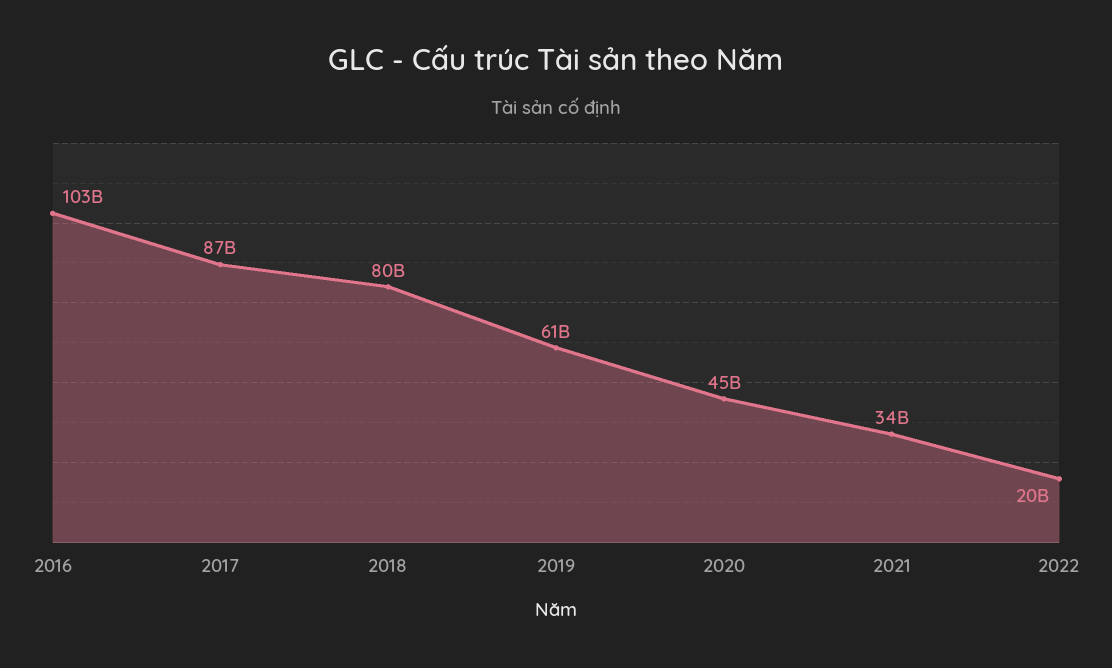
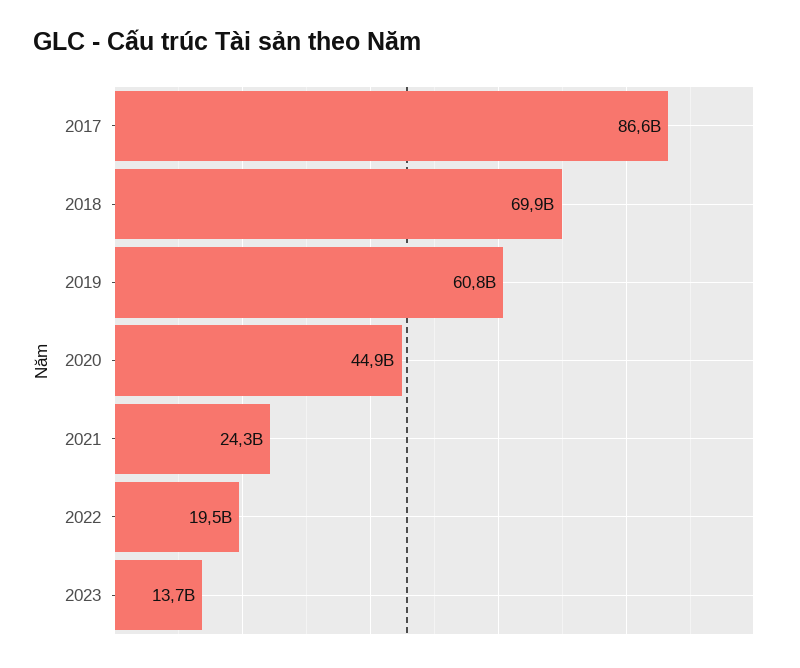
2016: 103000000000 -> none
2018: 80000000000 -> 69900000000
2021: 34000000000 -> 24300000000
2023: none -> 13700000000

